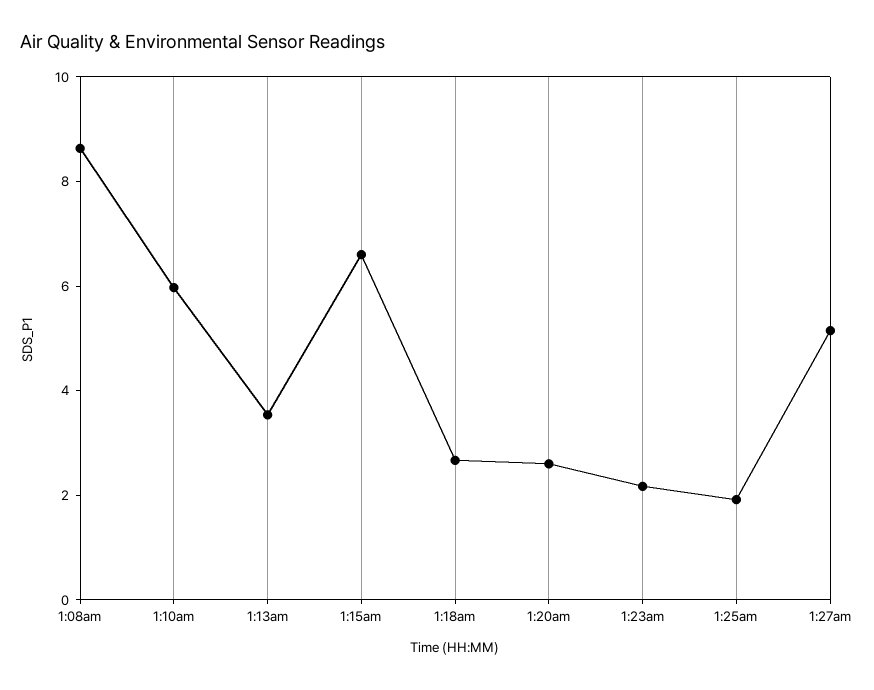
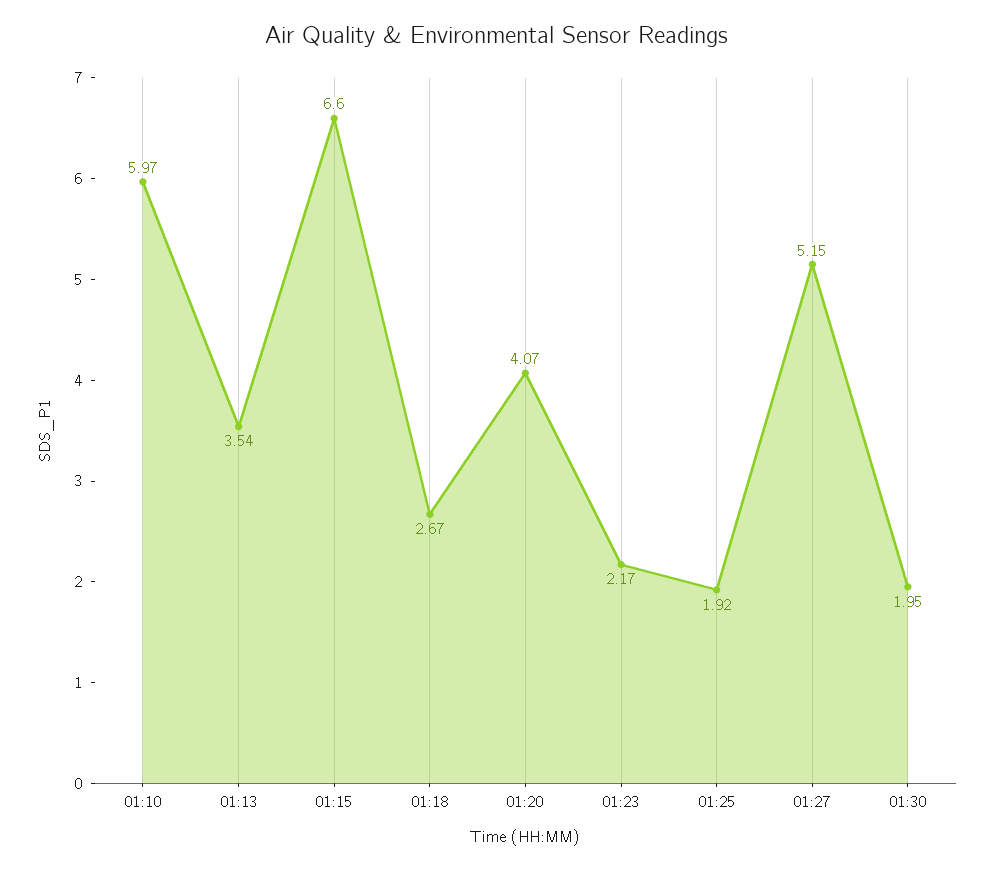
1:08am: 8.5 -> none
1:20am: 2.5 -> 4.07
01:30: none -> 1.95

